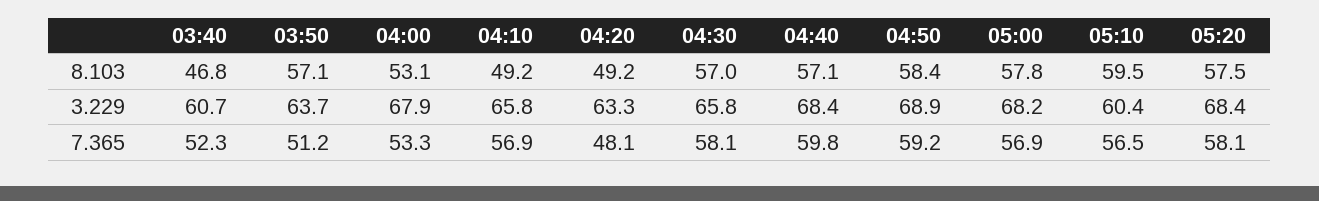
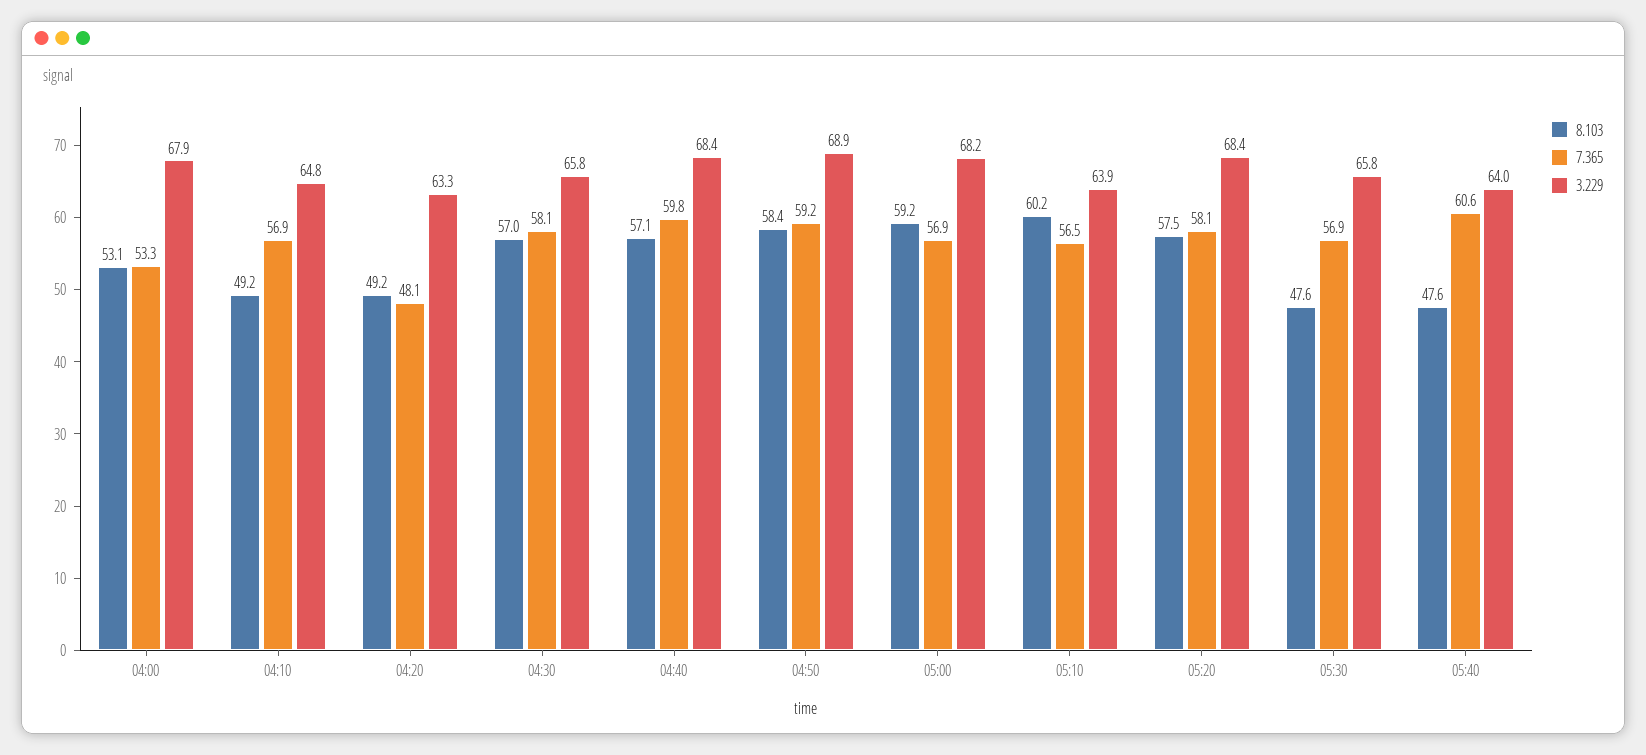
8.103, 03:40: 46.8 -> none
8.103, 03:50: 57.1 -> none
8.103, 05:00: 57.8 -> 59.2
8.103, 05:10: 59.5 -> 60.2
3.229, 03:40: 60.7 -> none
3.229, 03:50: 63.7 -> none
3.229, 04:10: 65.8 -> 64.8
3.229, 05:10: 60.4 -> 63.9
7.365, 03:40: 52.3 -> none
7.365, 03:50: 51.2 -> none
8.103, 05:30: none -> 47.6
7.365, 05:30: none -> 56.9
3.229, 05:30: none -> 65.8
8.103, 05:40: none -> 47.6
7.365, 05:40: none -> 60.6
3.229, 05:40: none -> 64

